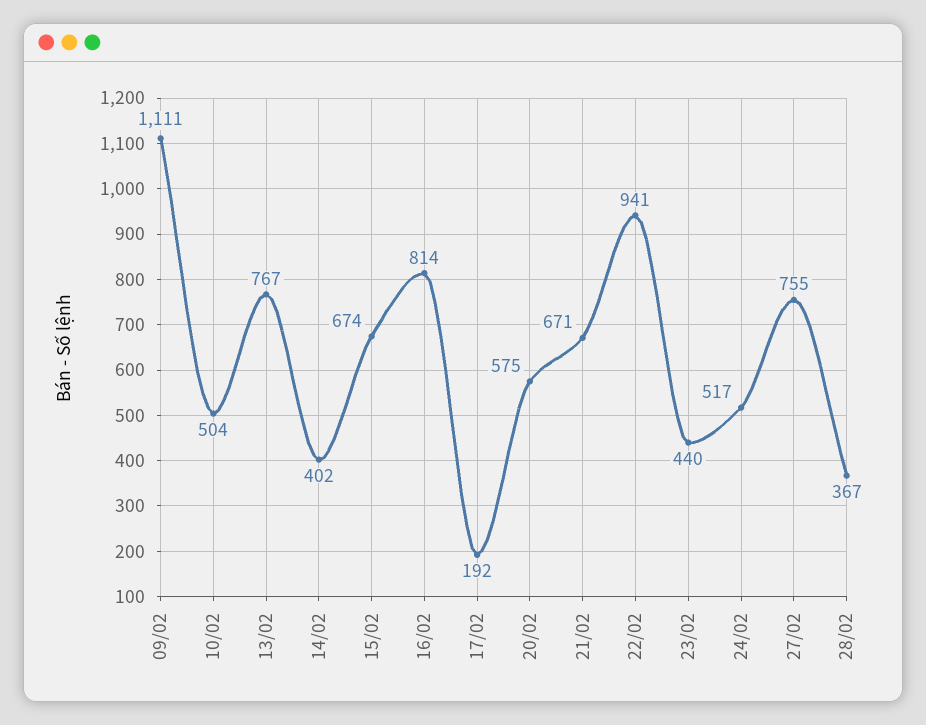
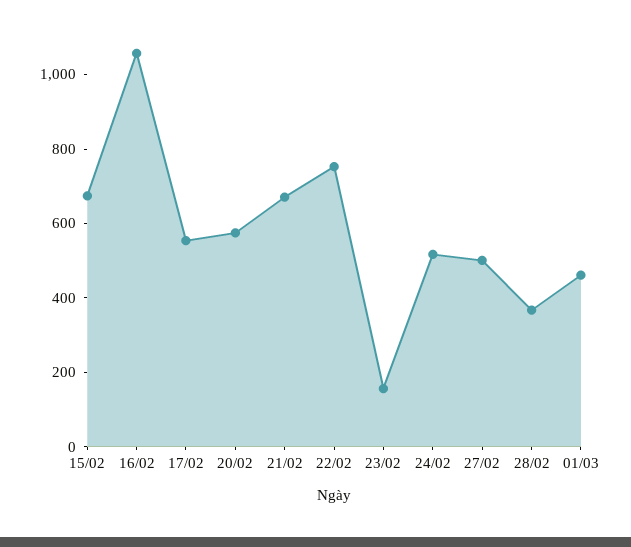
09/02: 1111 -> none
10/02: 504 -> none
13/02: 767 -> none
14/02: 402 -> none
16/02: 814 -> 1050
17/02: 192 -> 550
22/02: 941 -> 750
23/02: 440 -> 150
27/02: 755 -> 500
01/03: none -> 450

